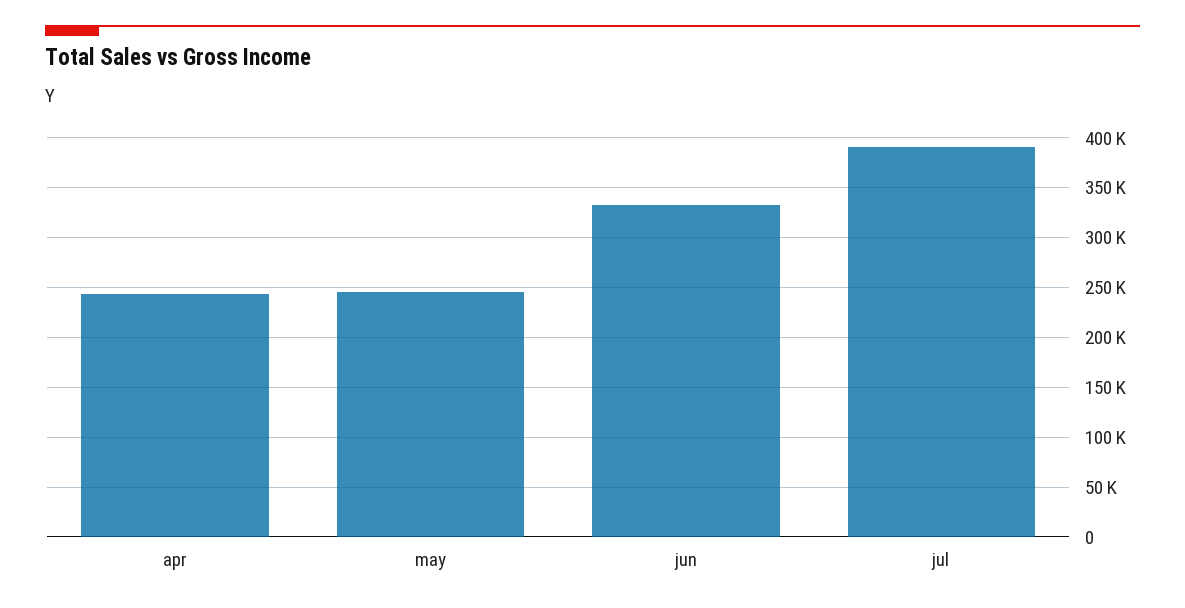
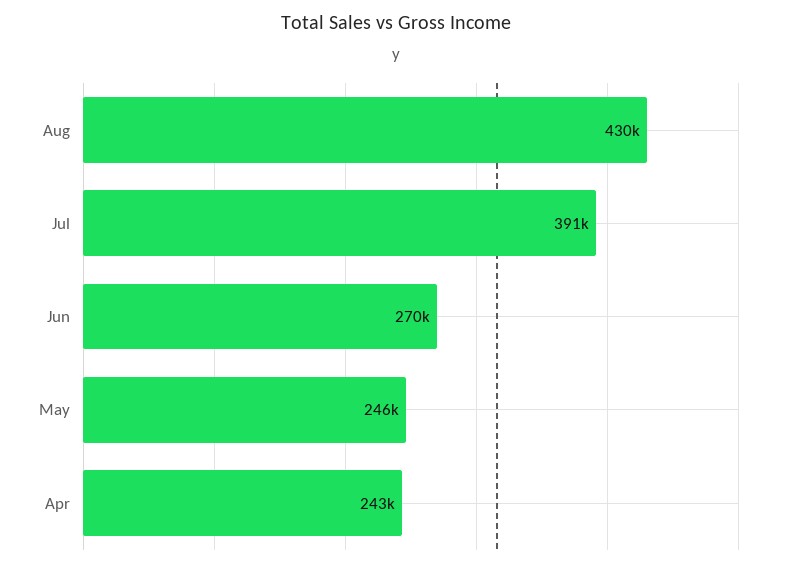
jun: 330000 -> 270000
Aug: none -> 430000

